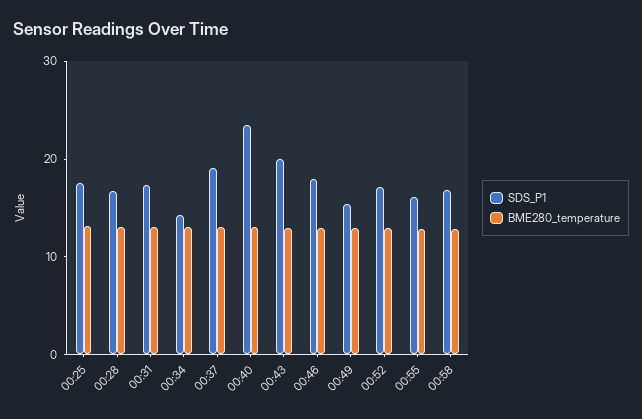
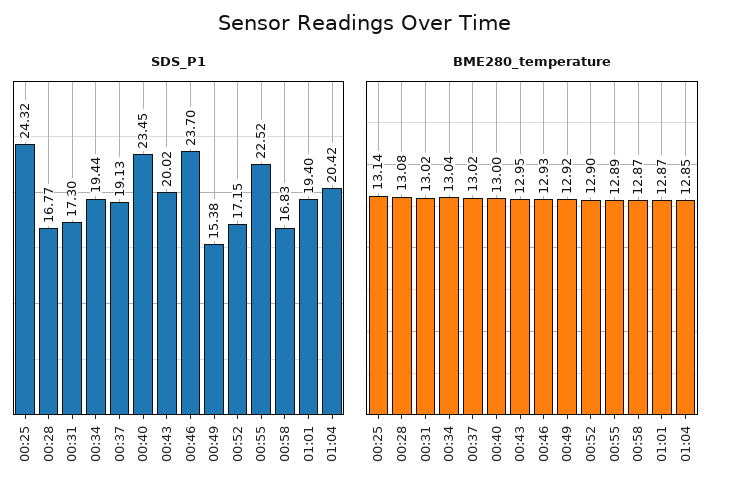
SDS_P1, 00:25: 18 -> 24.32
SDS_P1, 00:34: 14 -> 19.44
SDS_P1, 00:46: 18 -> 23.7
SDS_P1, 00:55: 16 -> 22.52
SDS_P1, 01:01: none -> 19.4
SDS_P1, 01:04: none -> 20.42
BME280_temperature, 01:01: none -> 12.87
BME280_temperature, 01:04: none -> 12.85

